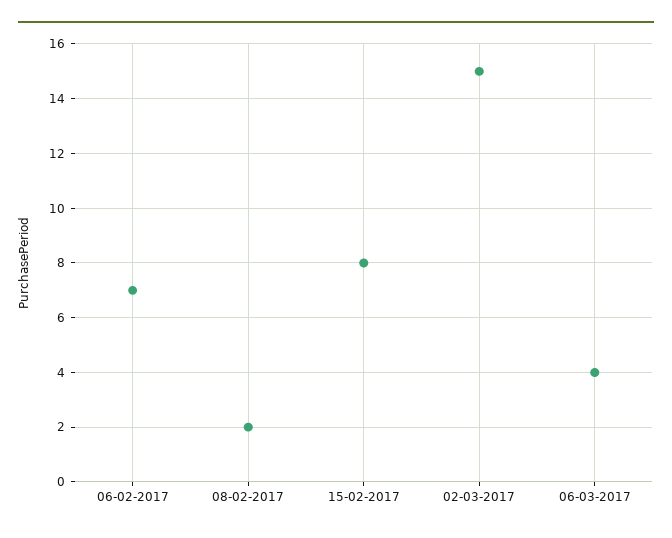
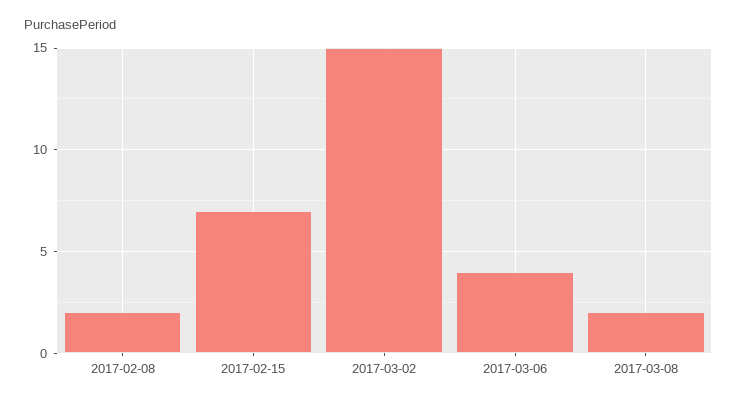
06-02-2017: 7 -> none
15-02-2017: 8 -> 7
2017-03-08: none -> 2

